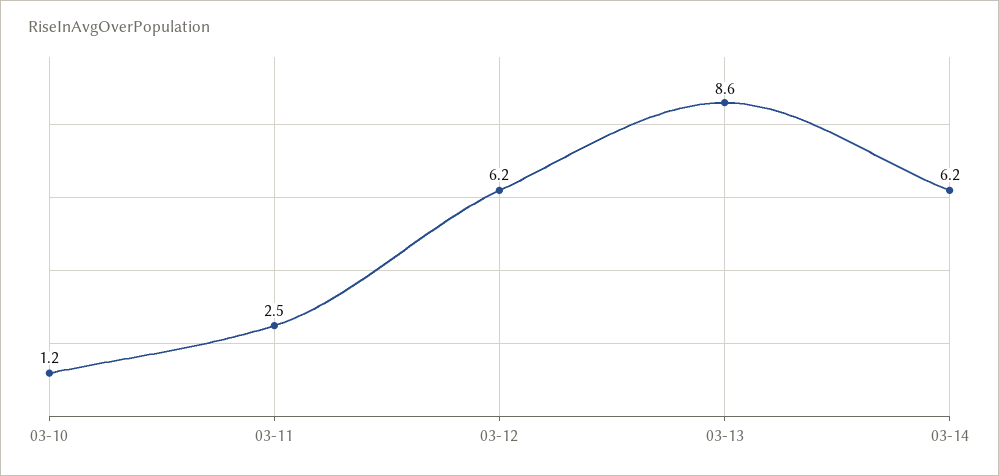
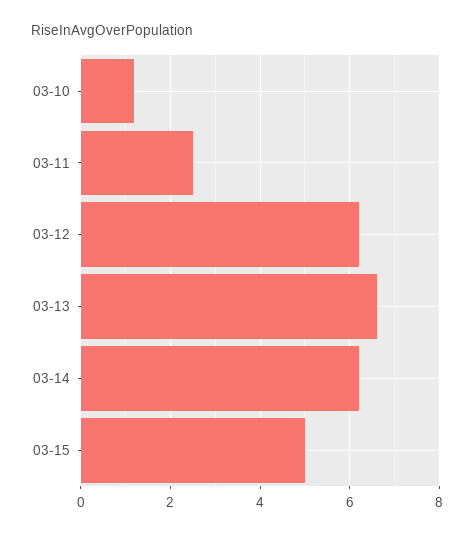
03-13: 8.6 -> 6.5
03-15: none -> 5

